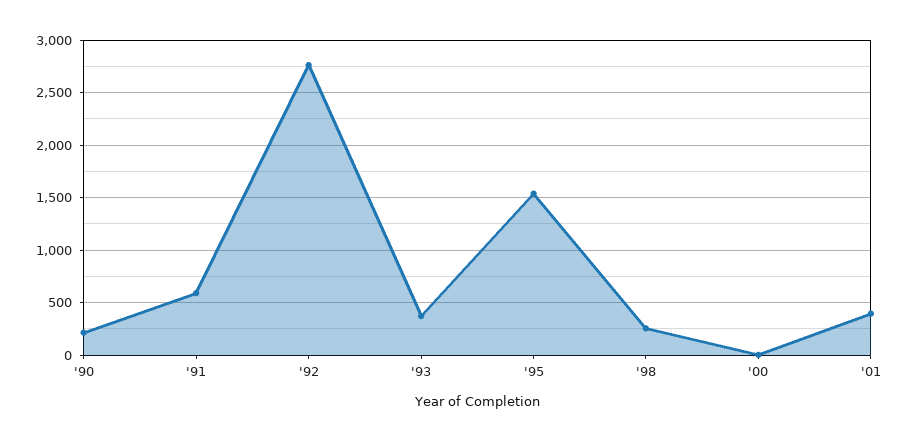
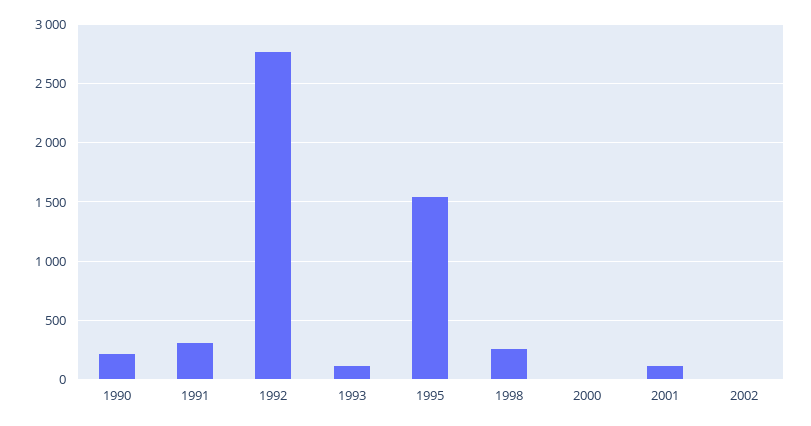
'91: 600 -> 300
'93: 400 -> 100
'01: 400 -> 100
2002: none -> 0

